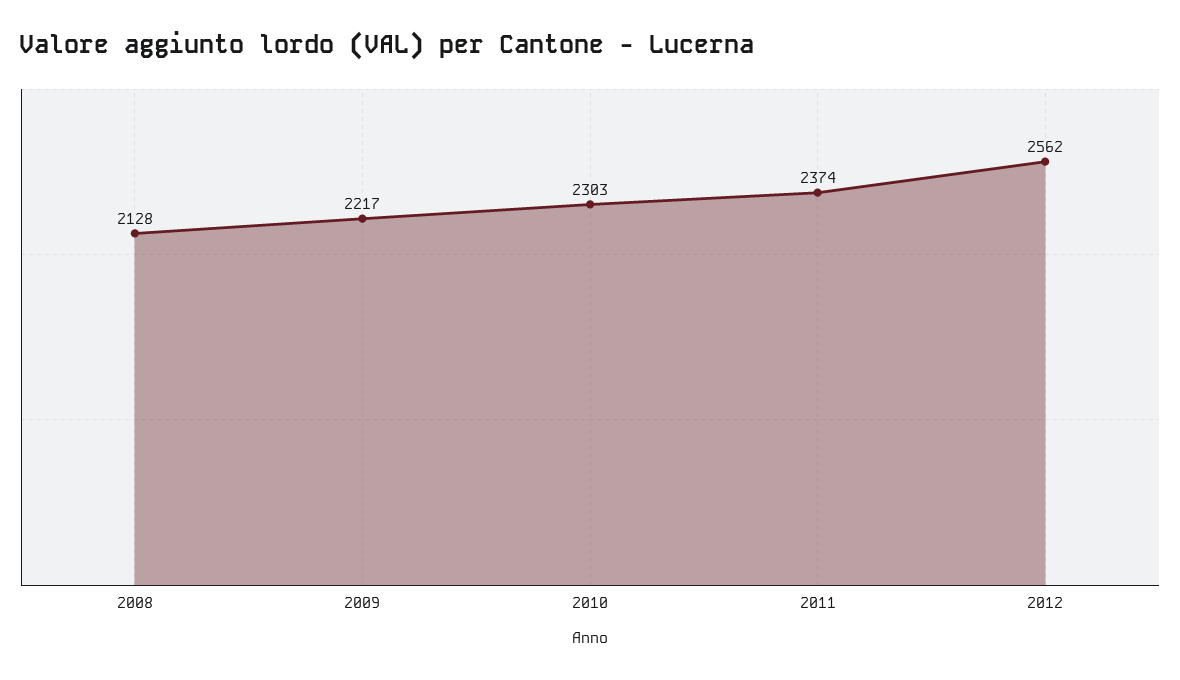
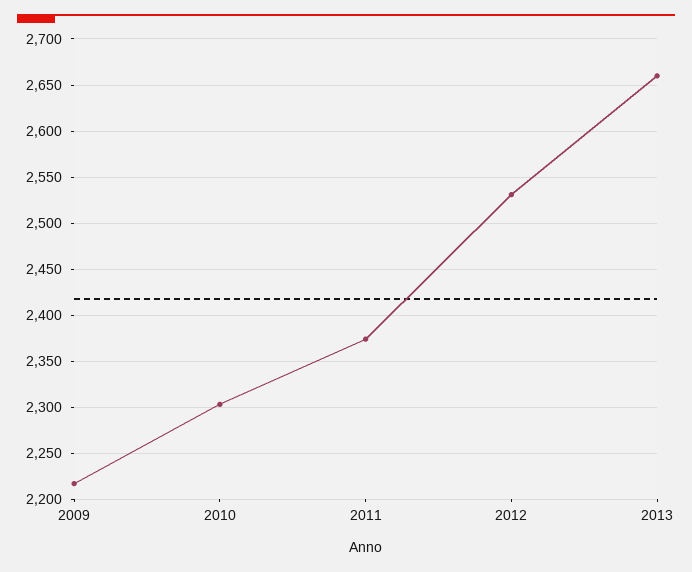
2008: 2128 -> none
2012: 2562 -> 2530
2013: none -> 2660

